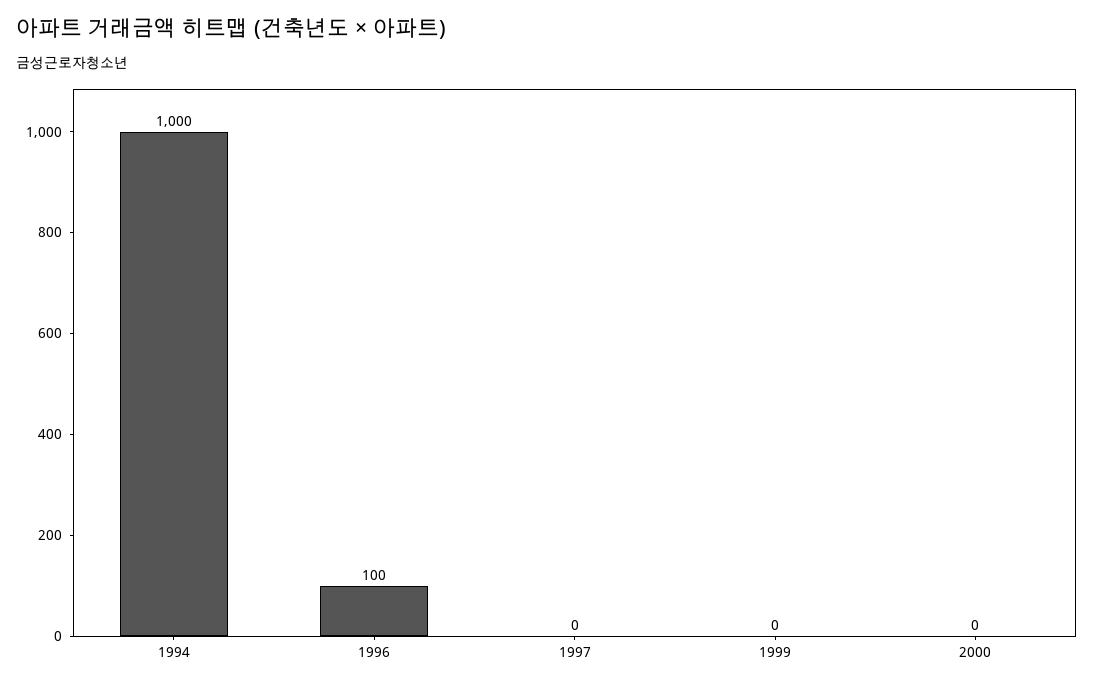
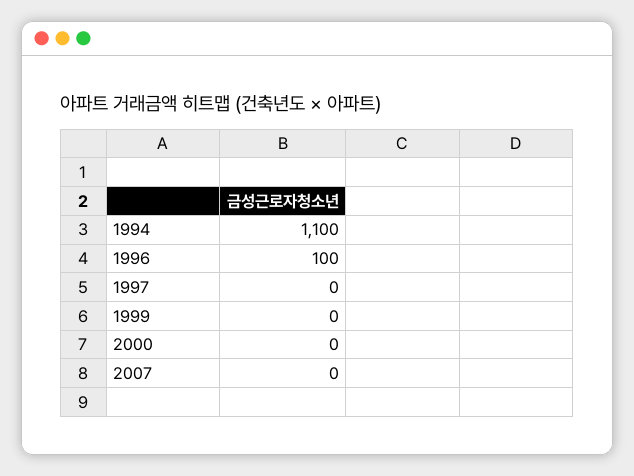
1994: 1000 -> 1100
2007: none -> 0

